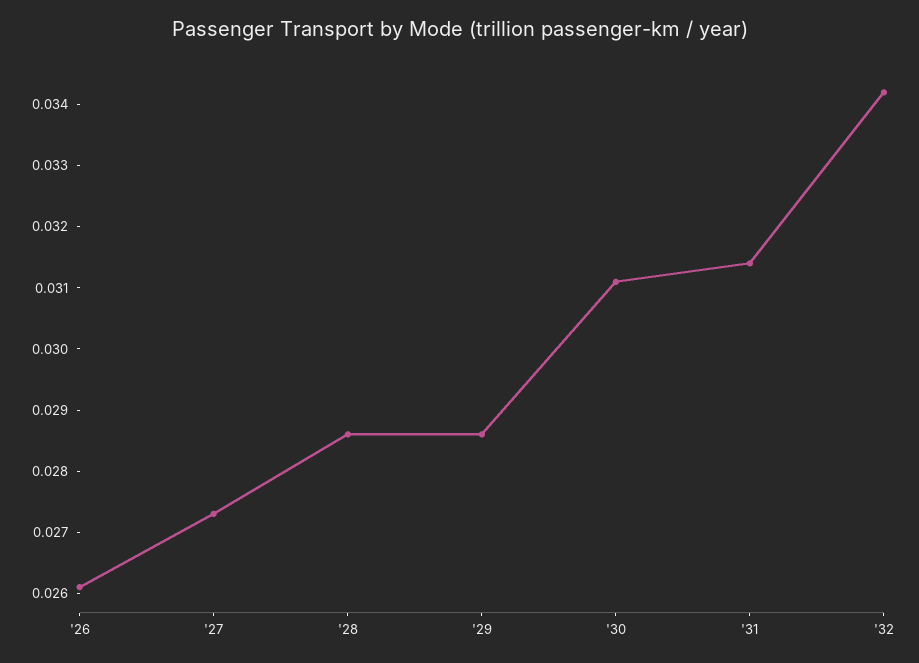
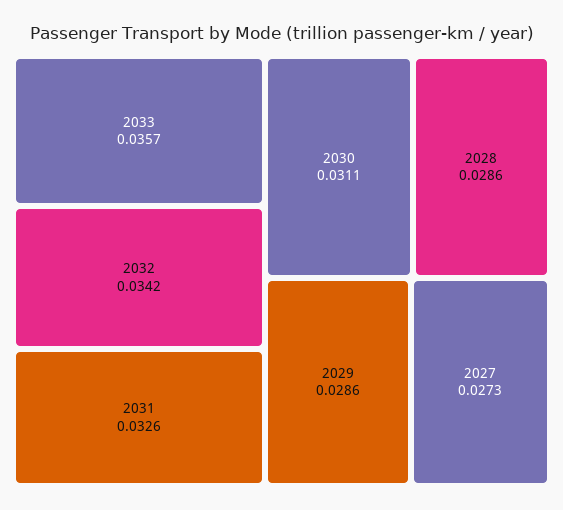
'26: 0.026 -> none
'31: 0.0315 -> 0.0326
2033: none -> 0.0357

